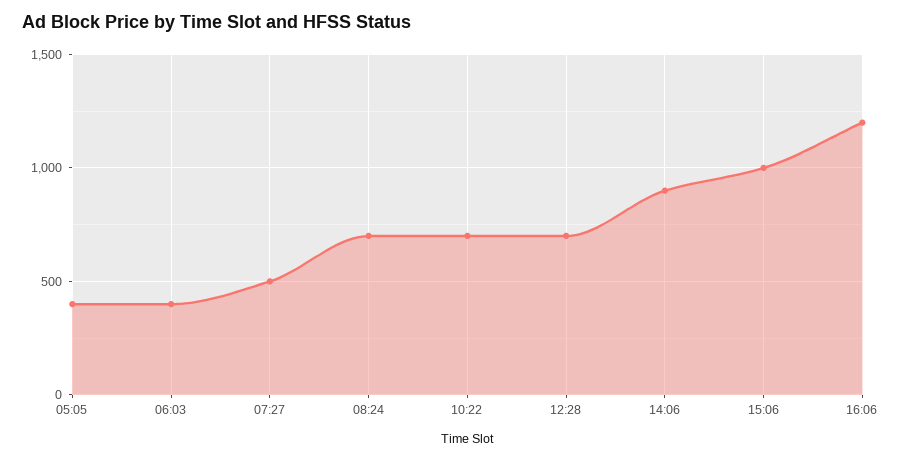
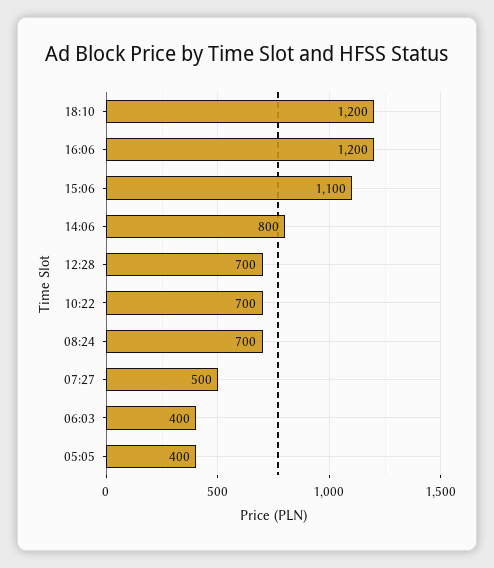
14:06: 900 -> 800
15:06: 1000 -> 1100
18:10: none -> 1200

